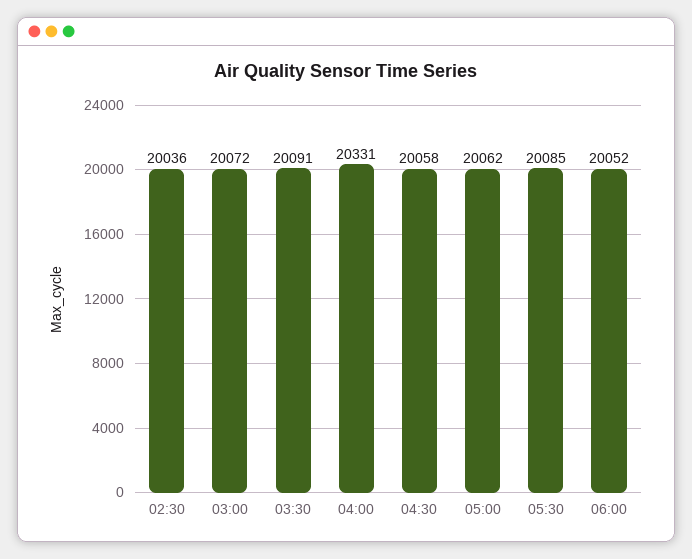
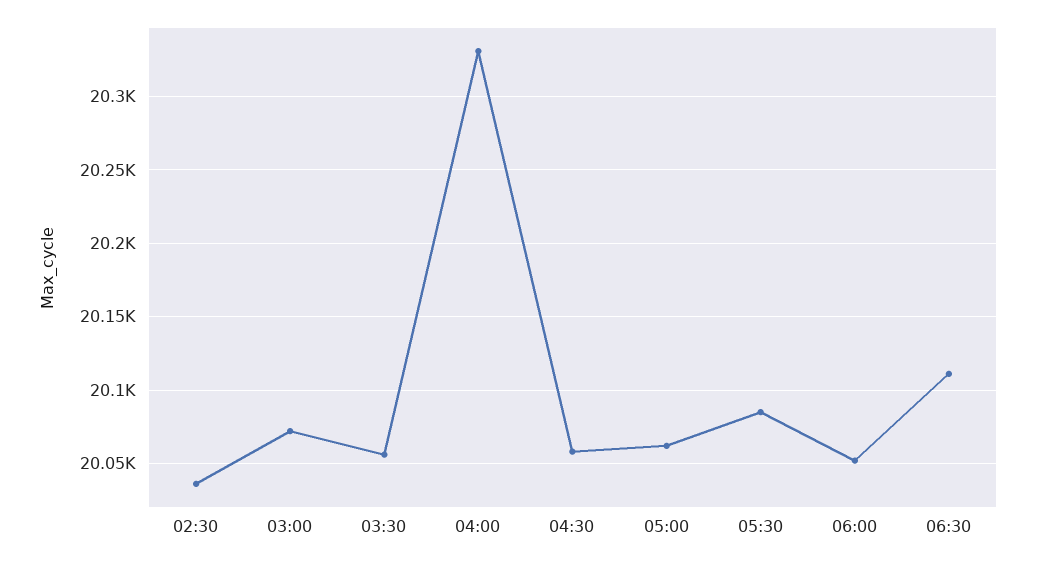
03:30: 20091 -> 20055
06:30: none -> 20110

